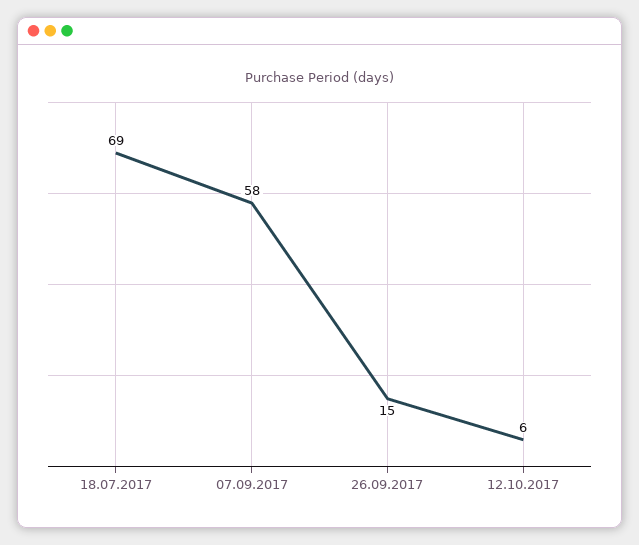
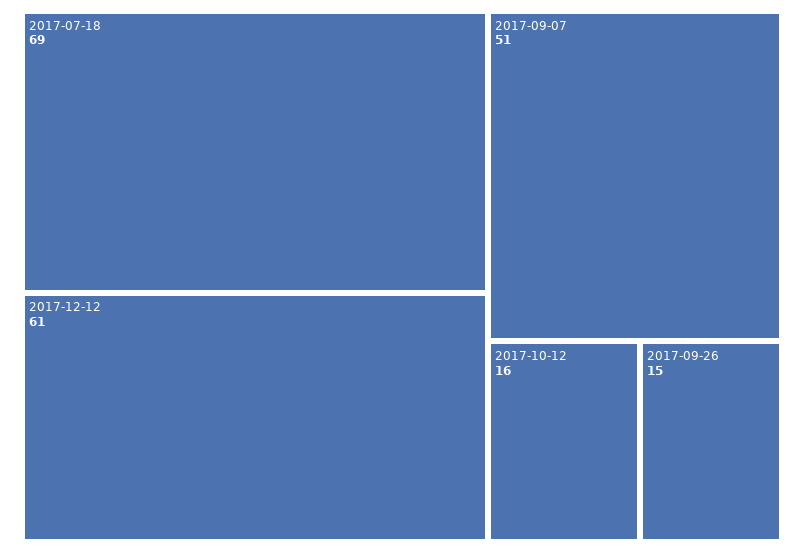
07.09.2017: 58 -> 51
12.10.2017: 6 -> 16
2017-12-12: none -> 61

